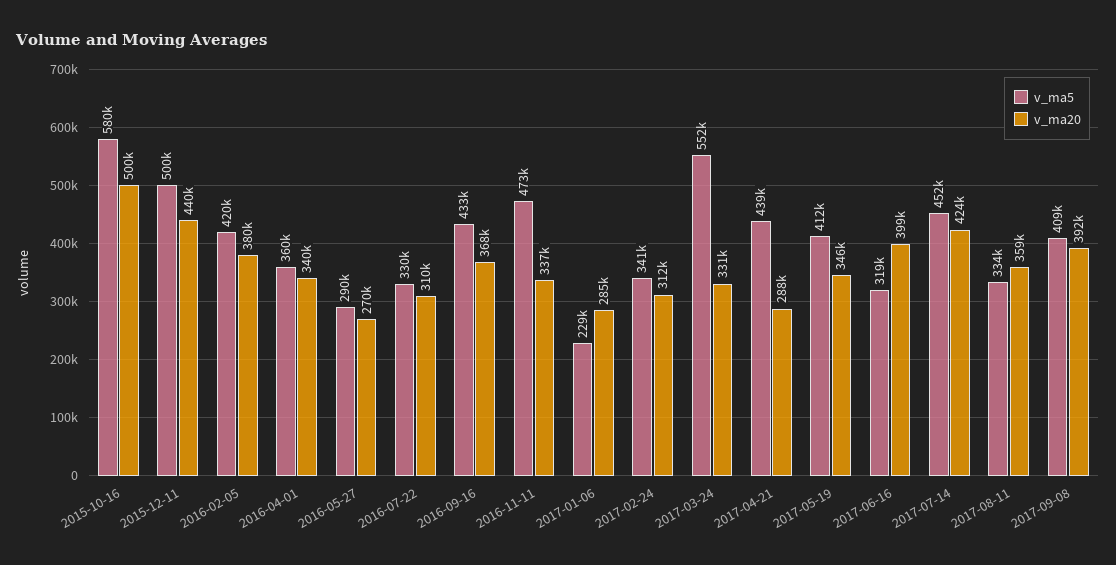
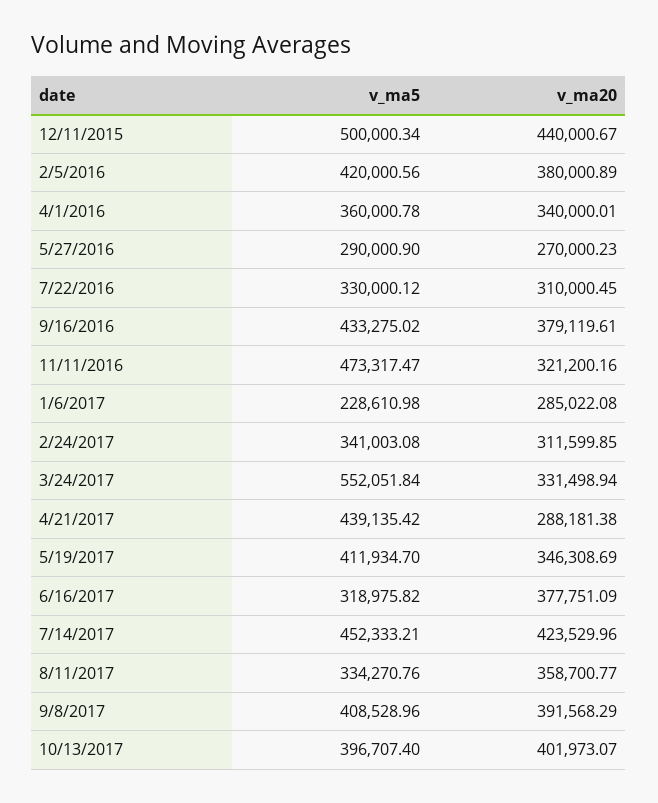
v_ma5, 2015-10-16: 580000 -> none
v_ma20, 2015-10-16: 500000 -> none
v_ma20, 2016-09-16: 368000 -> 379119.61
v_ma20, 2016-11-11: 337000 -> 321200.16
v_ma20, 2017-06-16: 399000 -> 377751.09
v_ma5, 10/13/2017: none -> 396707.4
v_ma20, 10/13/2017: none -> 401973.07

